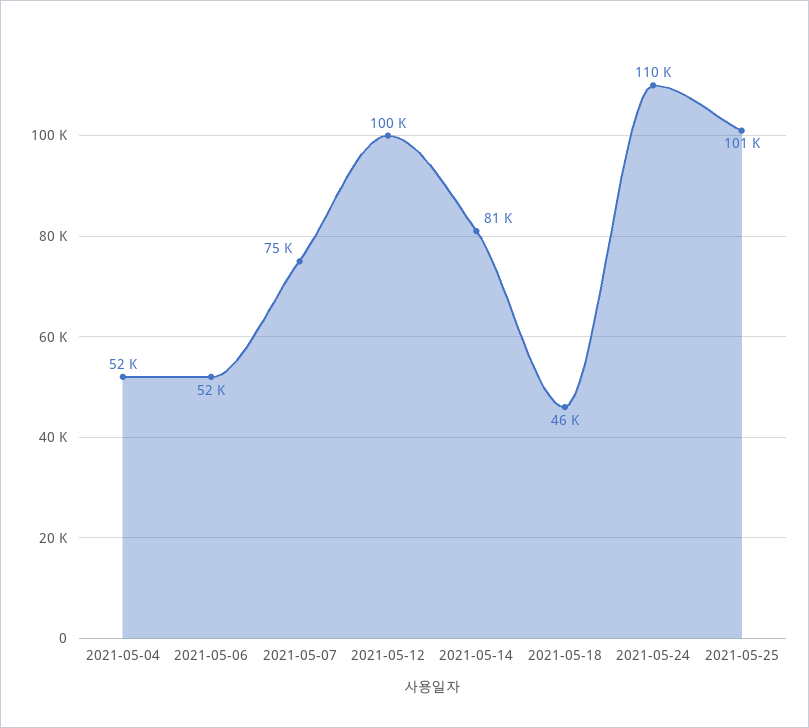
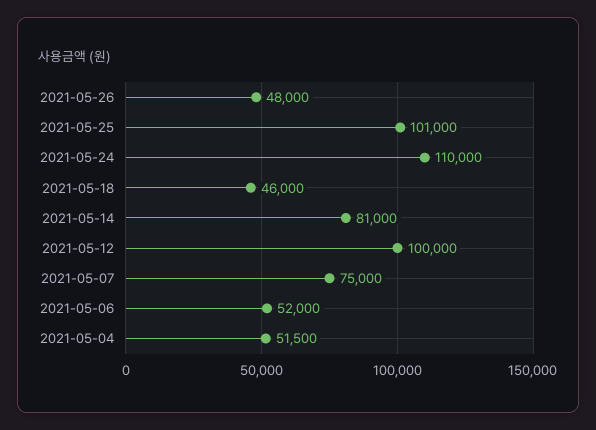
2021-05-26: none -> 48000

